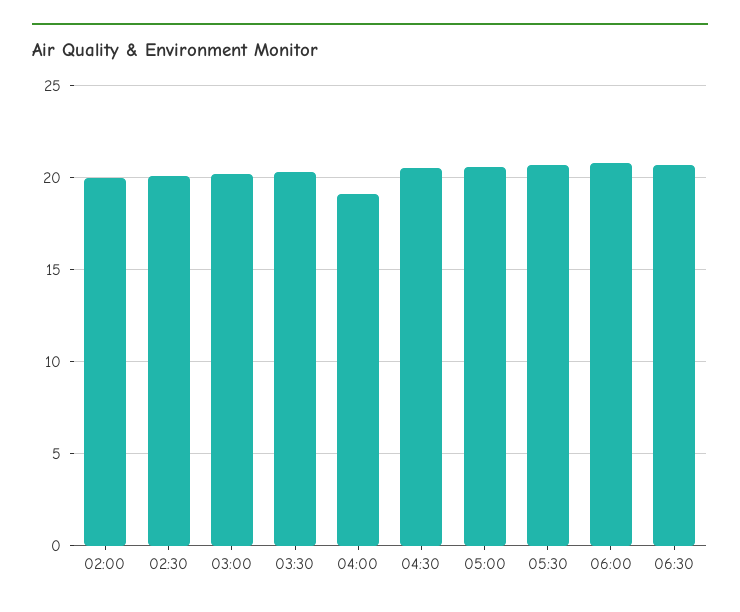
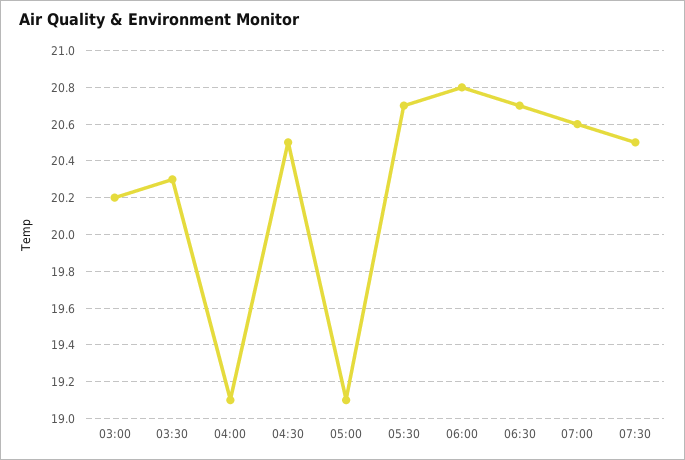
02:00: 20 -> none
02:30: 20 -> none
05:00: 20.5 -> 19.1
07:00: none -> 20.6
07:30: none -> 20.5

